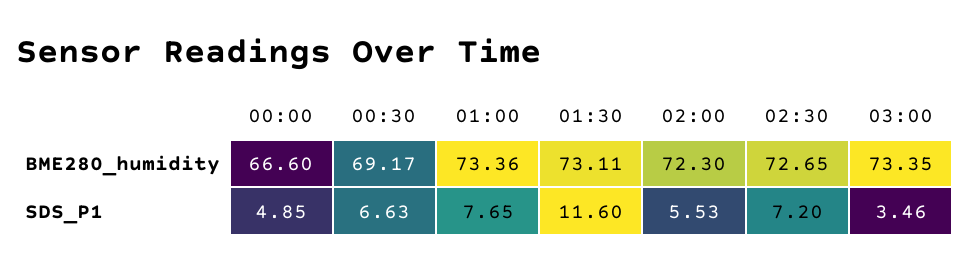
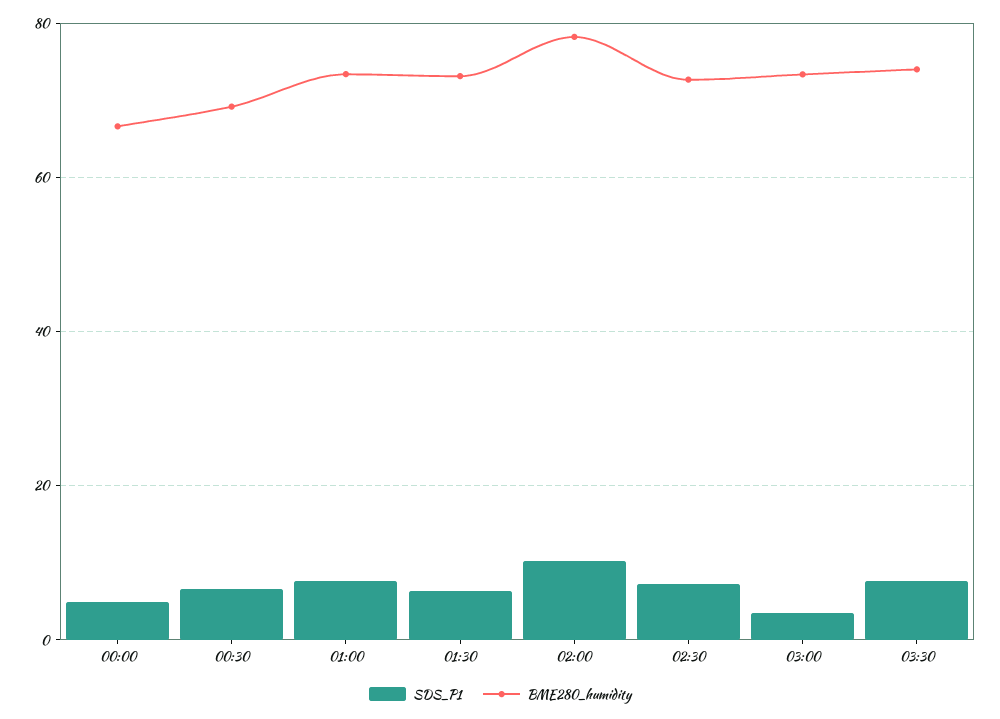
BME280_humidity, 02:00: 72.3 -> 78
SDS_P1, 01:30: 11.6 -> 6
SDS_P1, 02:00: 5.53 -> 10
SDS_P1, 03:30: none -> 8
BME280_humidity, 03:30: none -> 74

